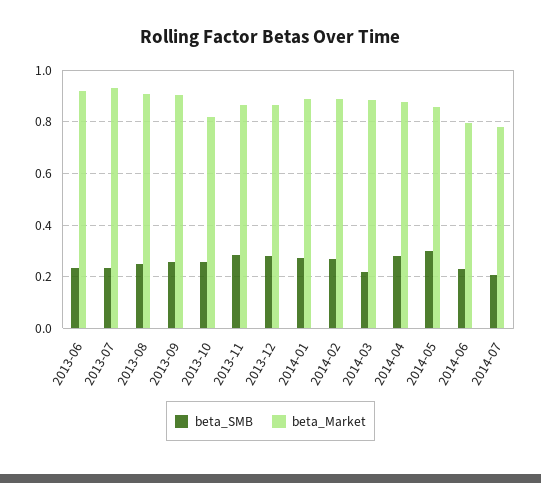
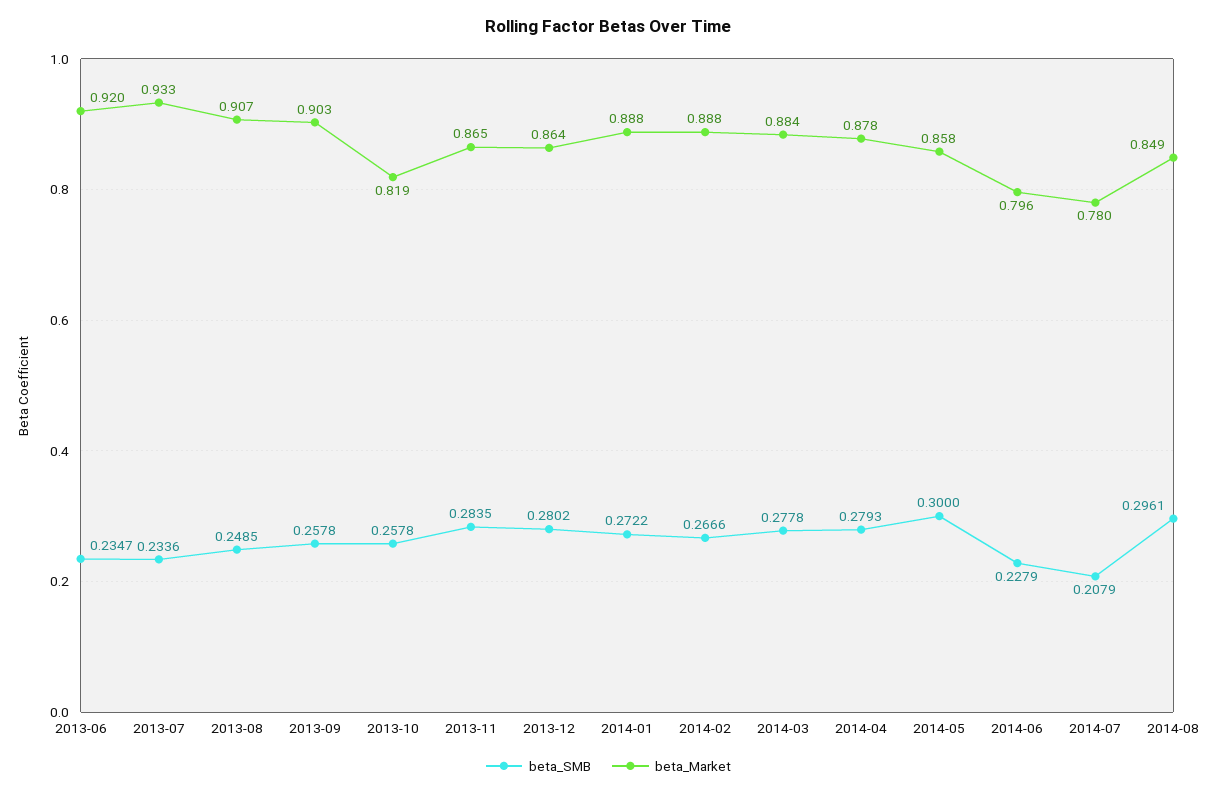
beta_SMB, 2014-03: 0.225 -> 0.2778
beta_SMB, 2014-08: none -> 0.2961
beta_Market, 2014-08: none -> 0.849

